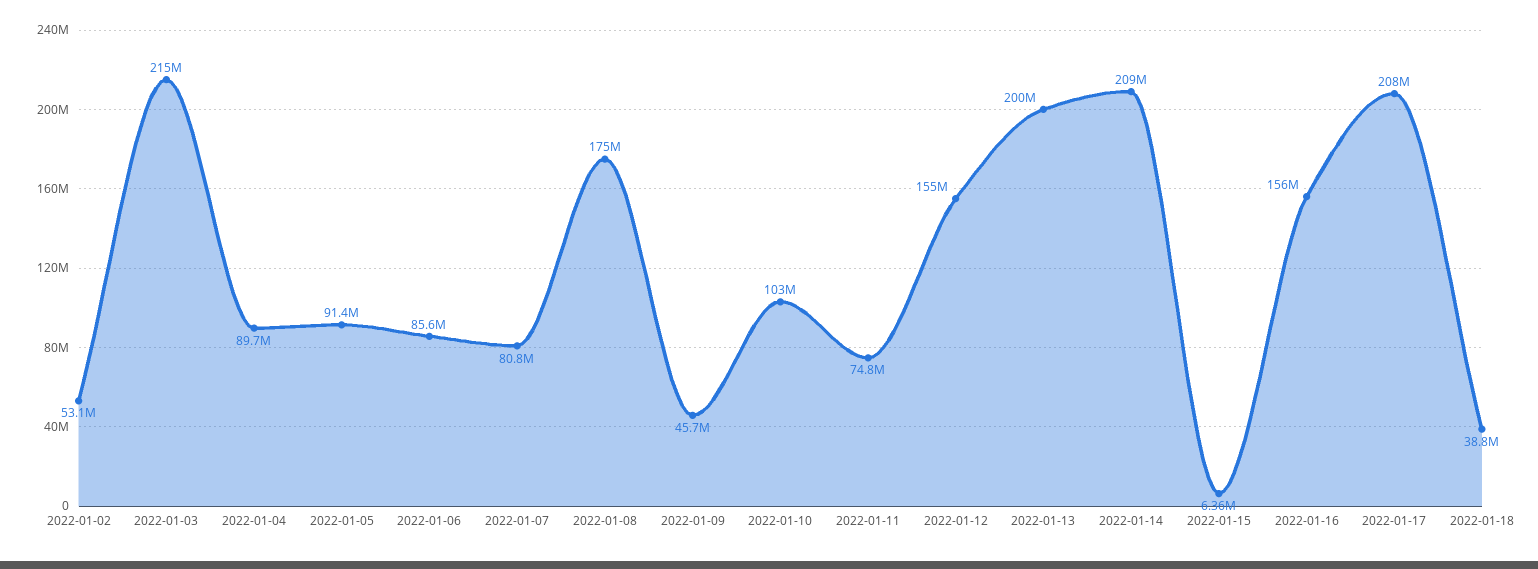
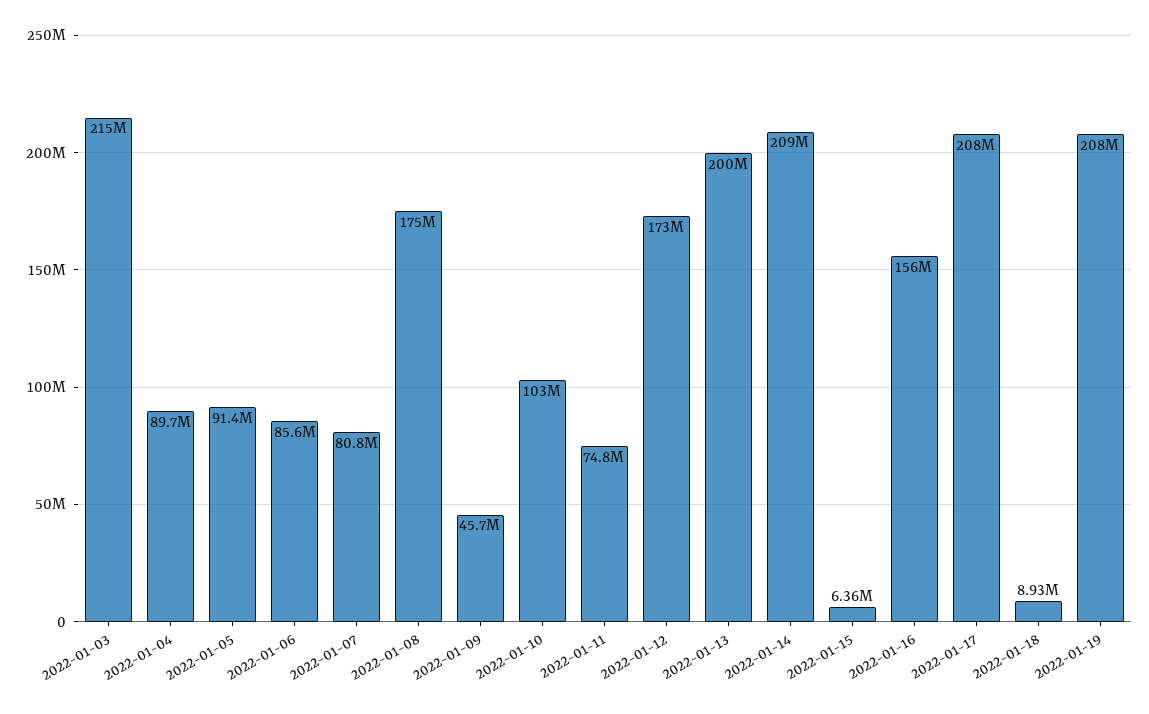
2022-01-02: 53100000 -> none
2022-01-12: 155000000 -> 173000000
2022-01-18: 38800000 -> 8930000
2022-01-19: none -> 208000000

